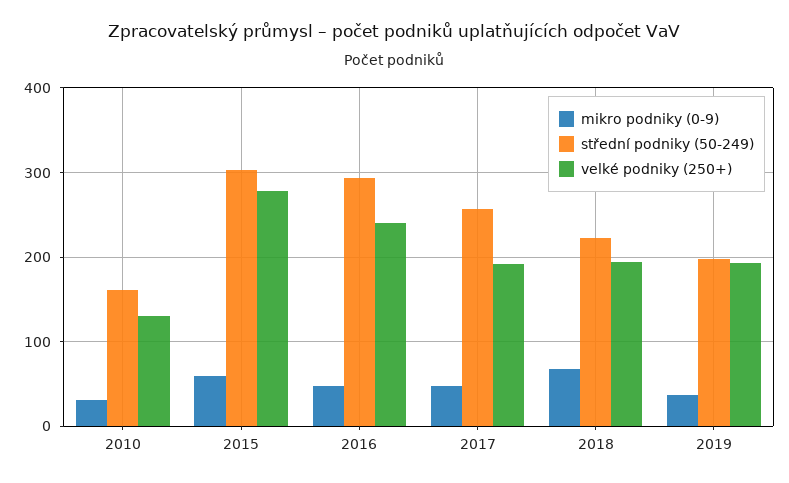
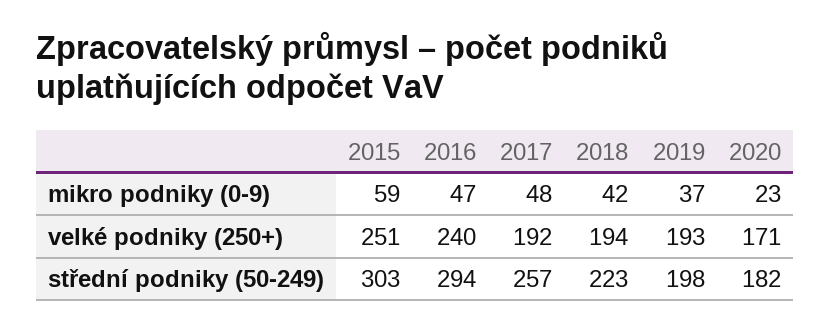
mikro podniky (0-9), 2010: 30 -> none
střední podniky (50-249), 2010: 160 -> none
velké podniky (250+), 2010: 130 -> none
velké podniky (250+), 2015: 280 -> 251
mikro podniky (0-9), 2018: 70 -> 42
mikro podniky (0-9), 2020: none -> 23
velké podniky (250+), 2020: none -> 171
střední podniky (50-249), 2020: none -> 182

